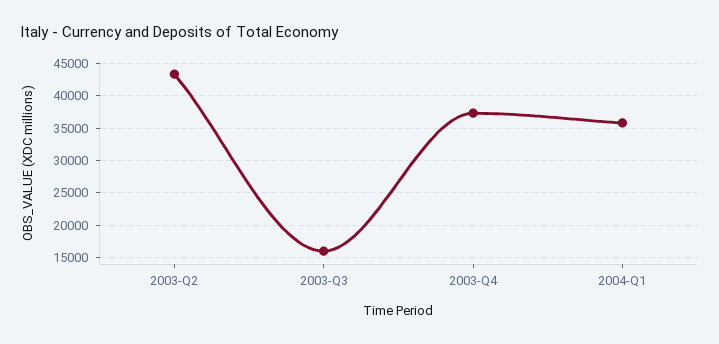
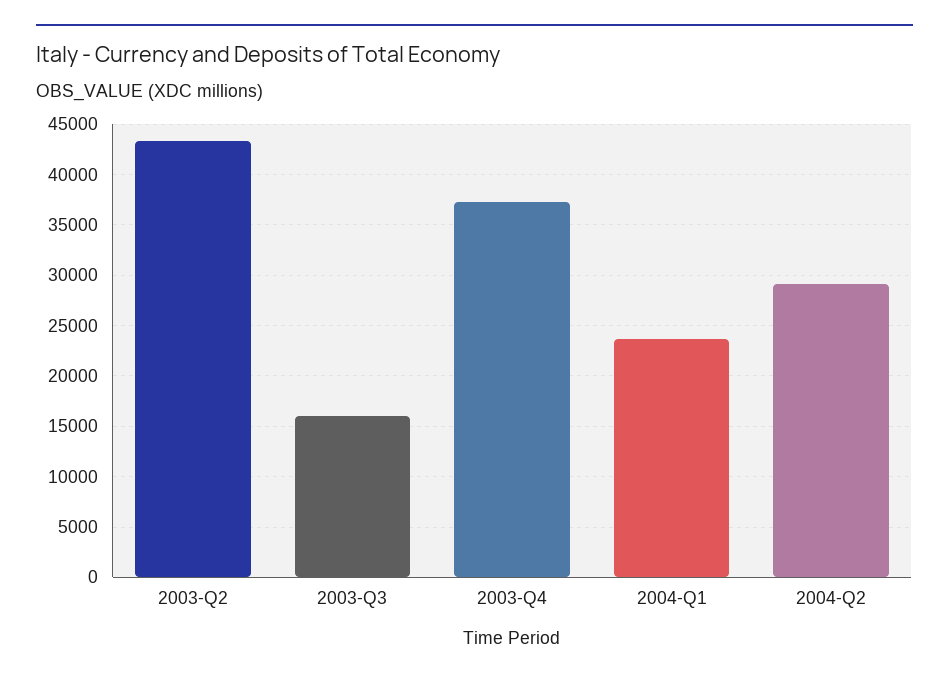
2004-Q1: 36000 -> 24000
2004-Q2: none -> 29000

